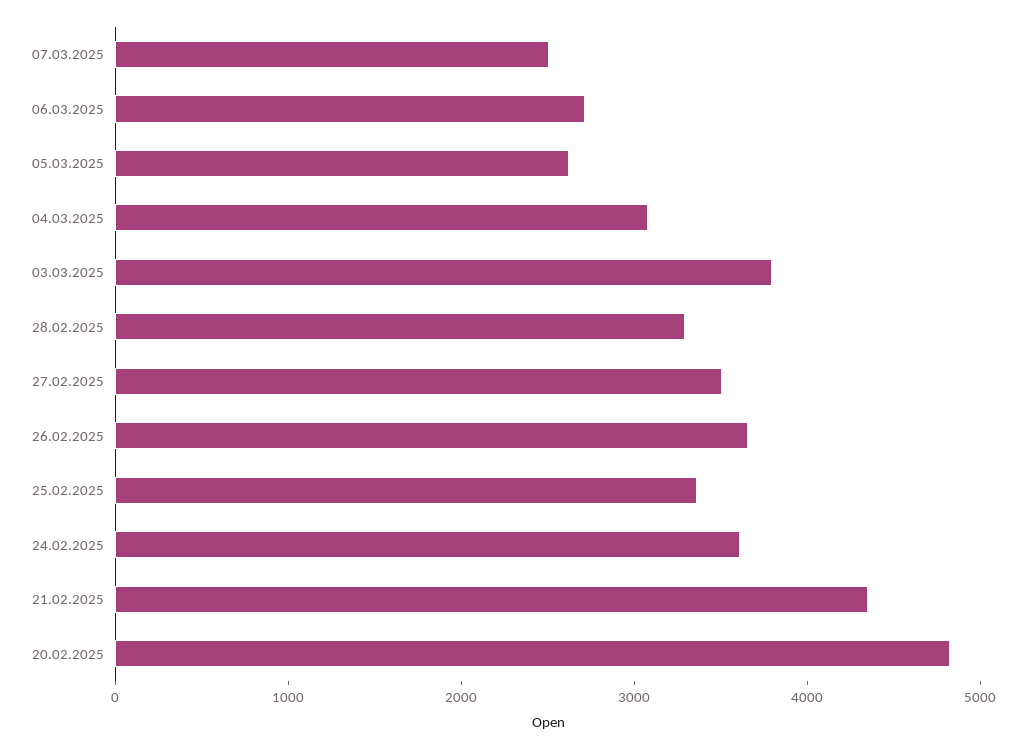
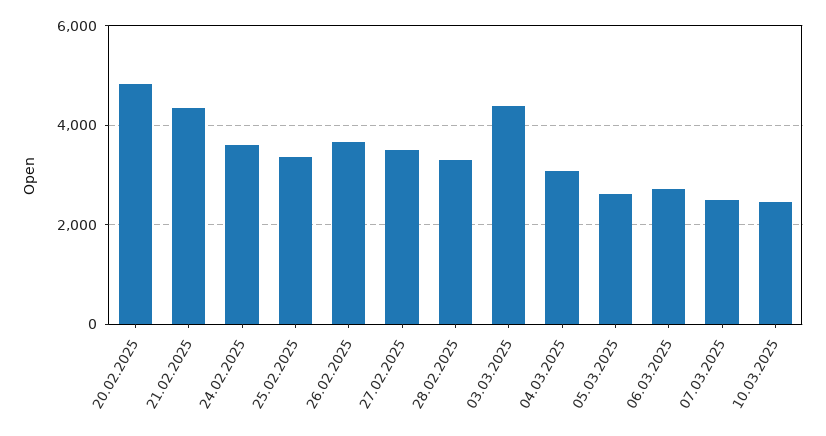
03.03.2025: 3800 -> 4400
10.03.2025: none -> 2400

